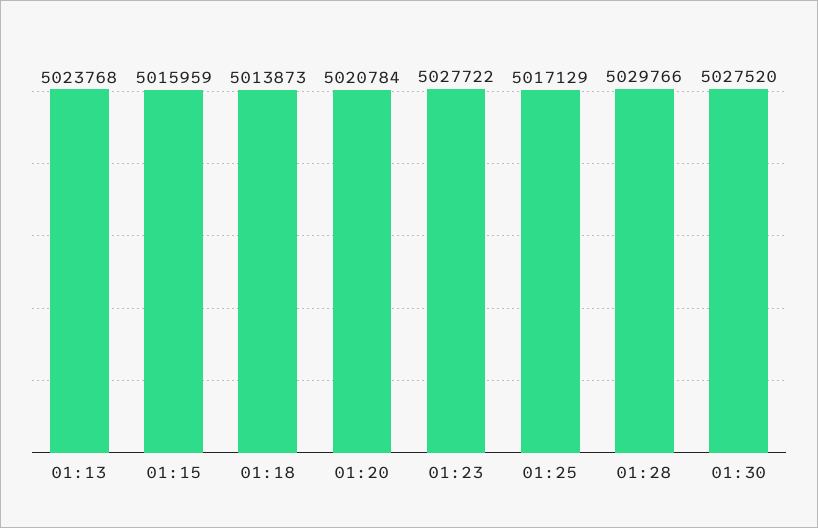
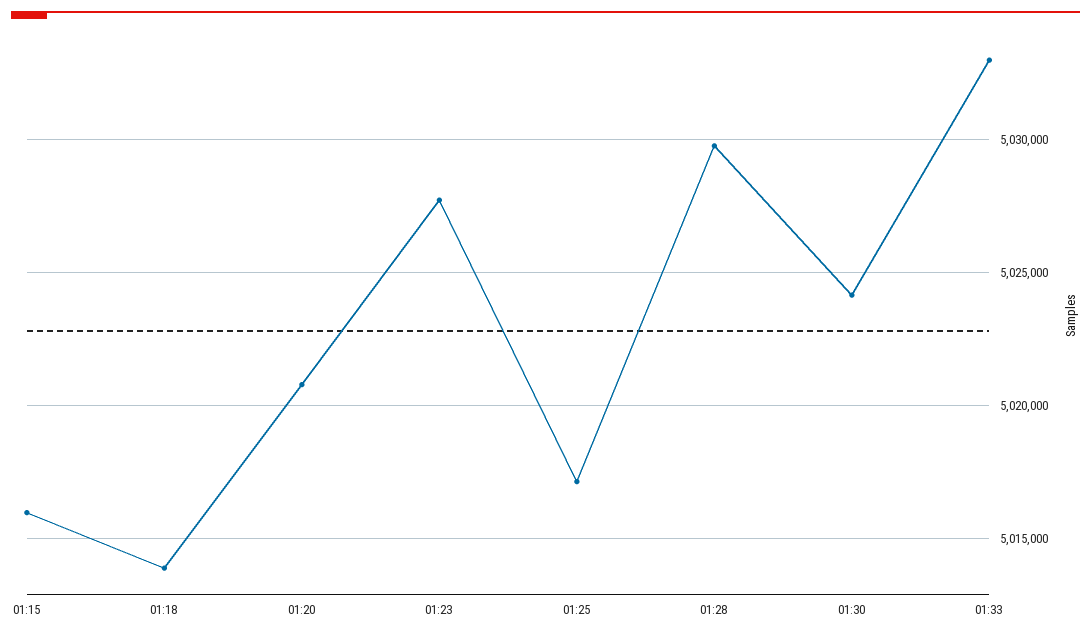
01:13: 5023768 -> none
01:30: 5027520 -> 5024000
01:33: none -> 5033000

